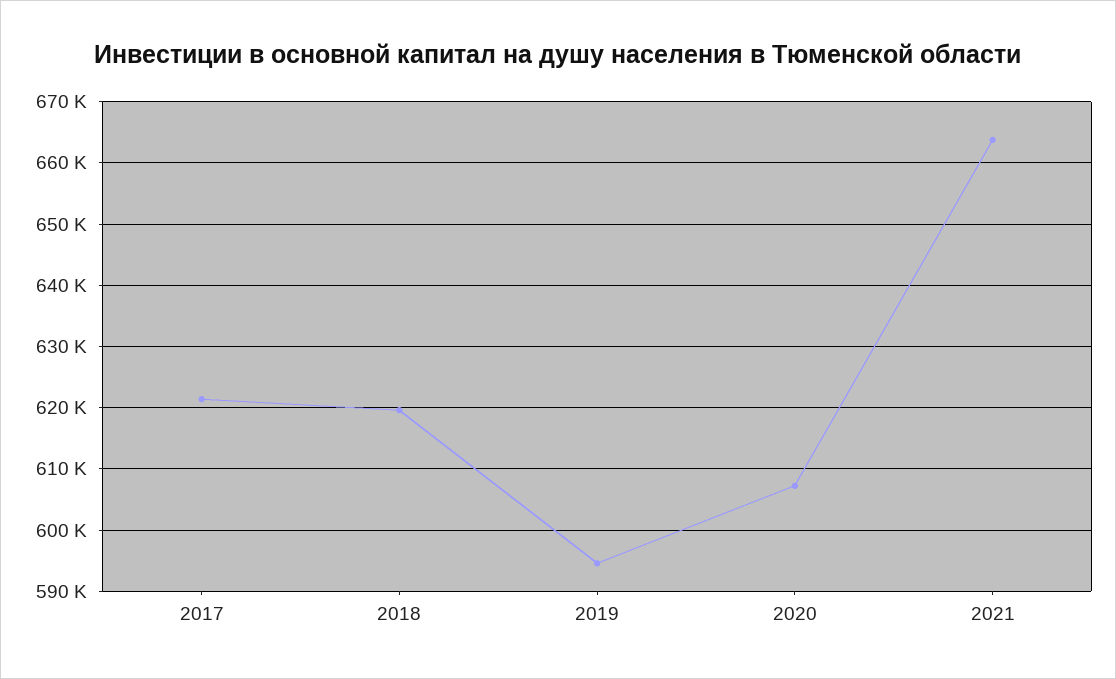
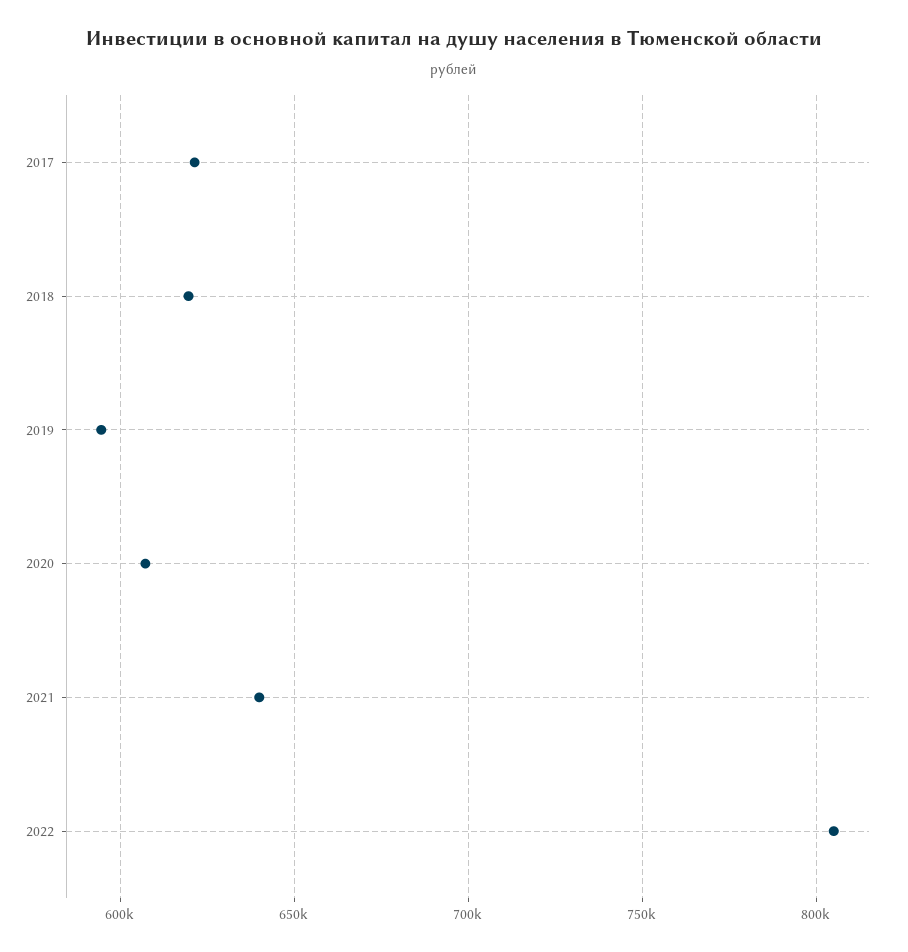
2021: 664000 -> 640000
2022: none -> 805000

